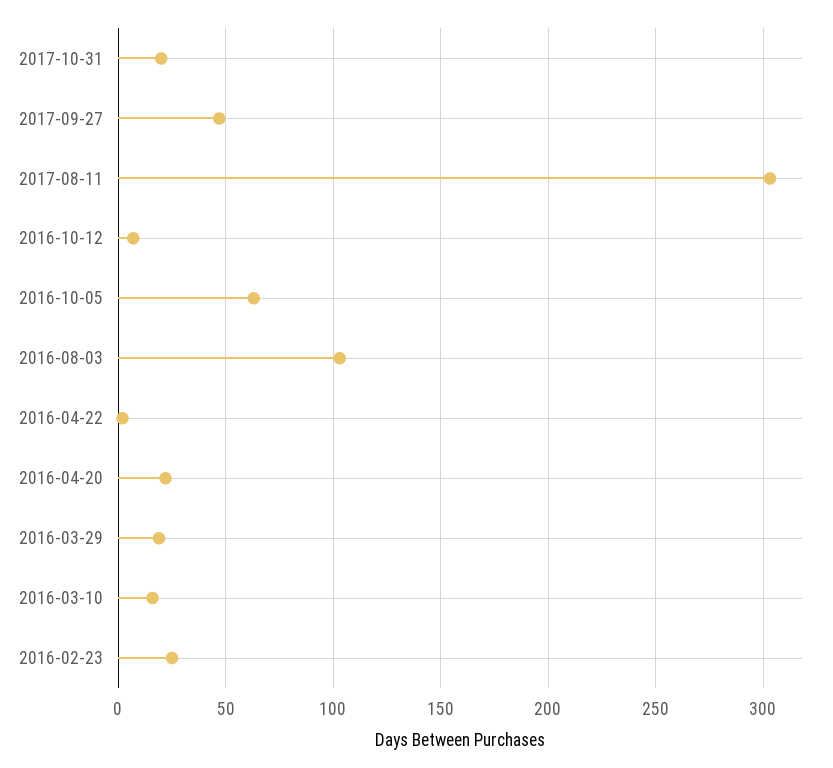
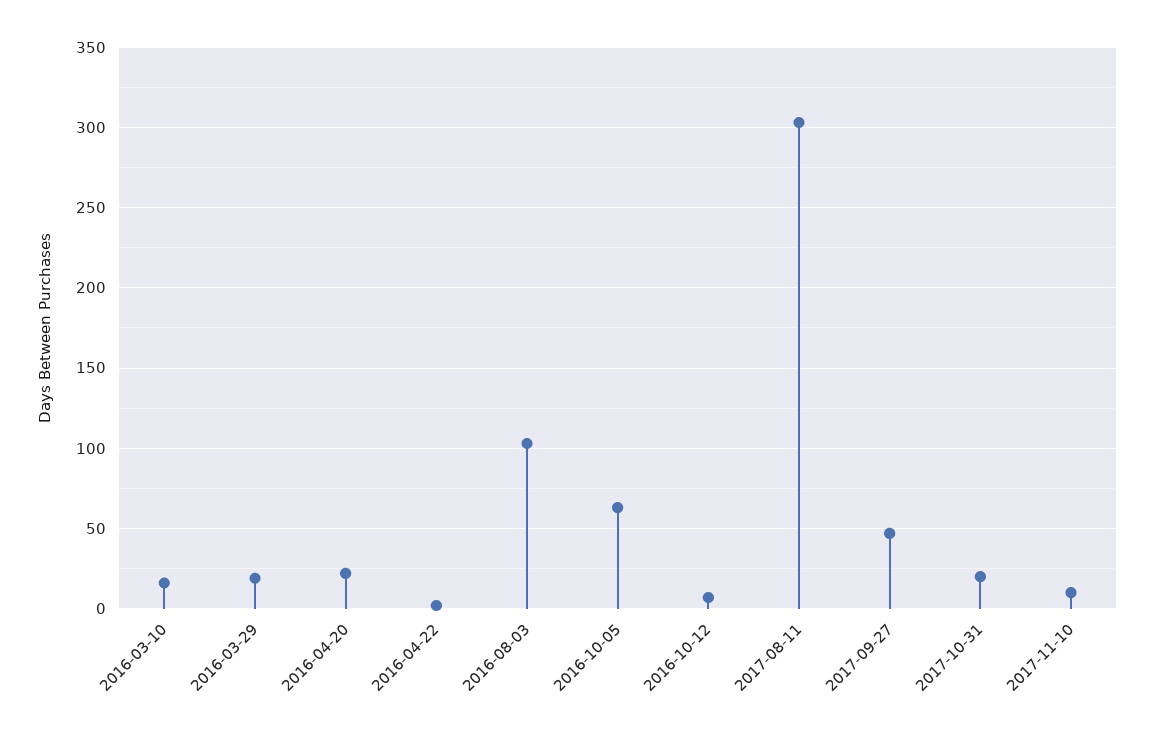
2016-02-23: 25 -> none
2017-11-10: none -> 10

